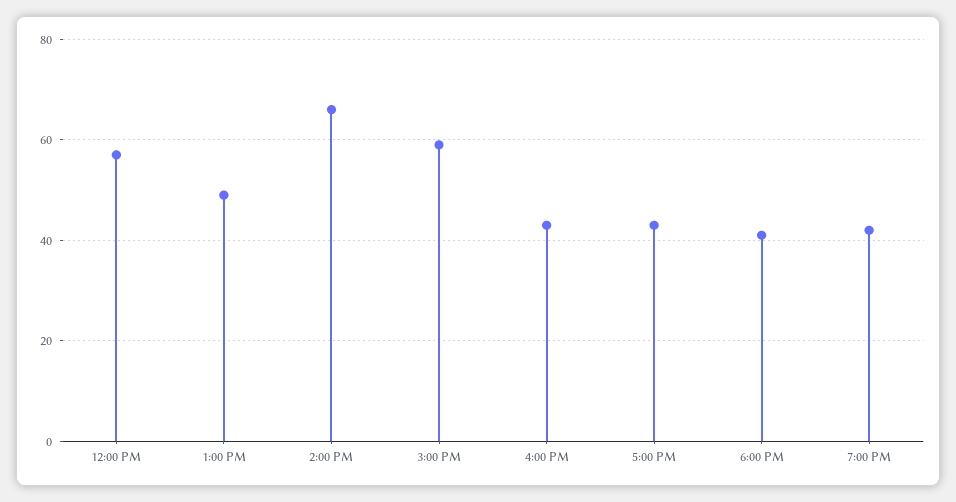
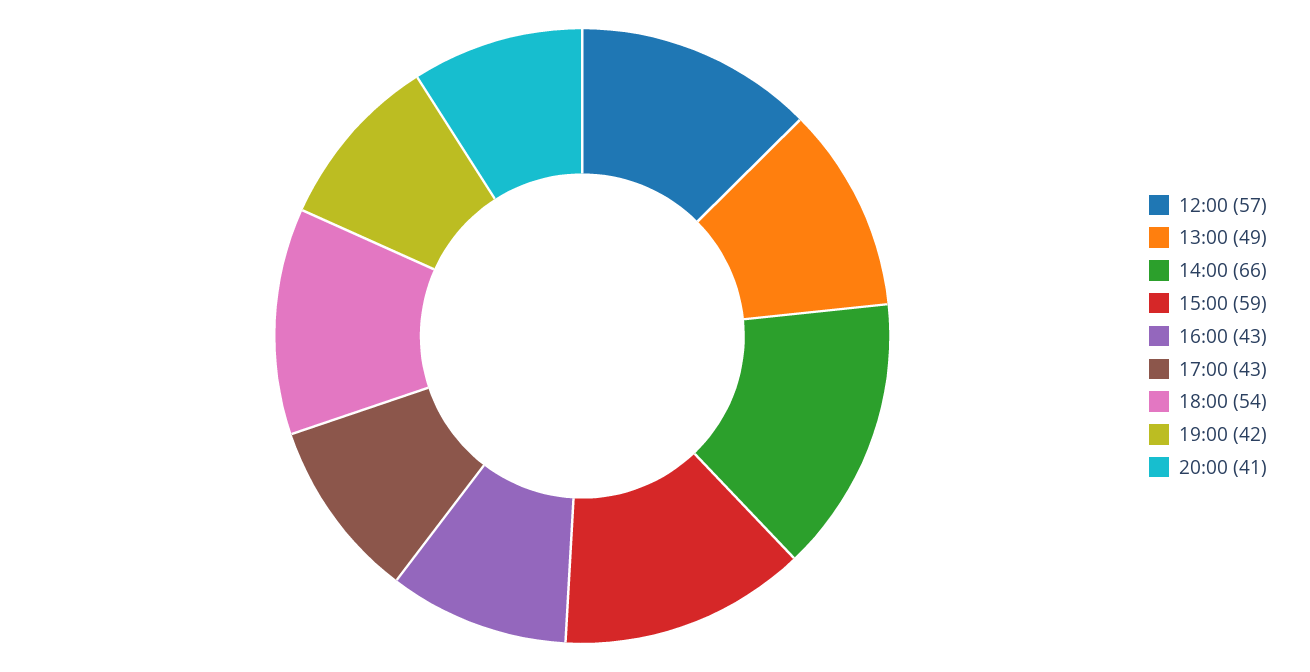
6:00 PM: 40 -> 54
20:00: none -> 41

